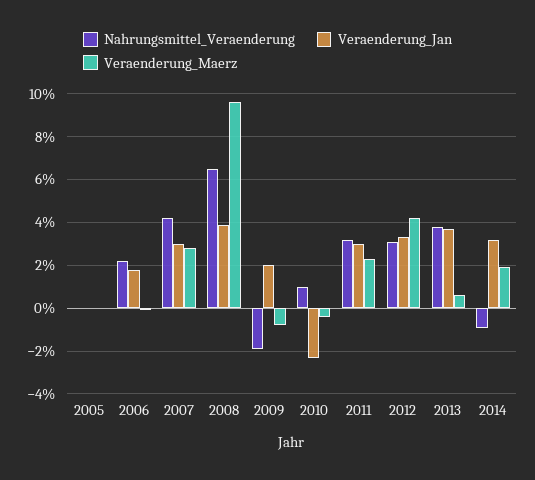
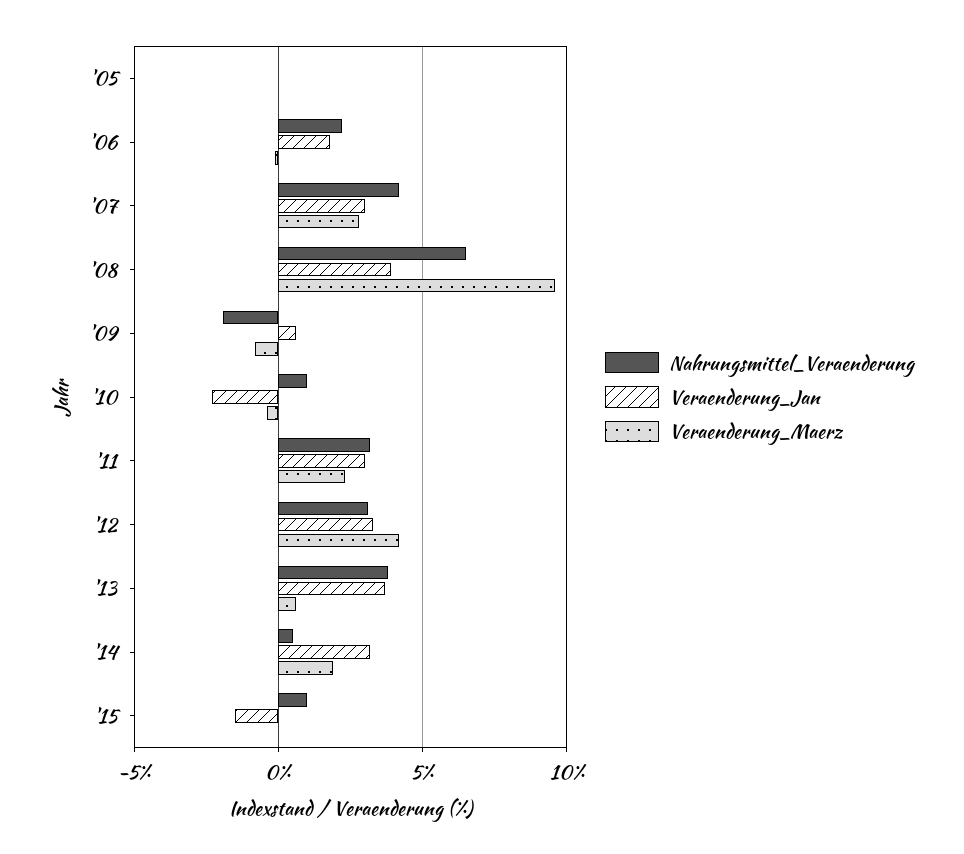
Veraenderung_Jan, 2009: 2 -> 0.5
Nahrungsmittel_Veraenderung, 2014: -1 -> 0.5
Nahrungsmittel_Veraenderung, '15: none -> 1
Veraenderung_Jan, '15: none -> -1.5
Veraenderung_Maerz, '15: none -> 0

